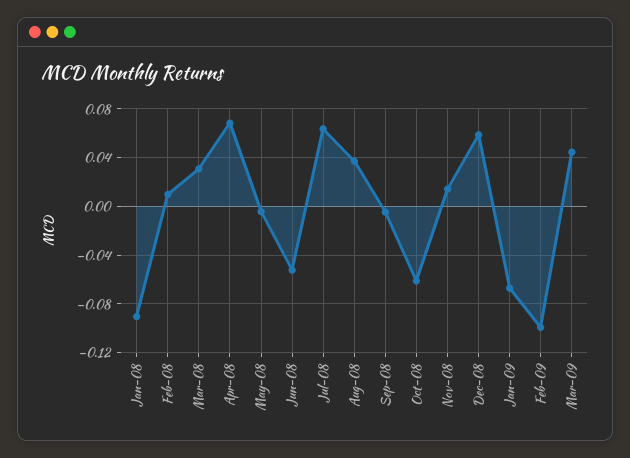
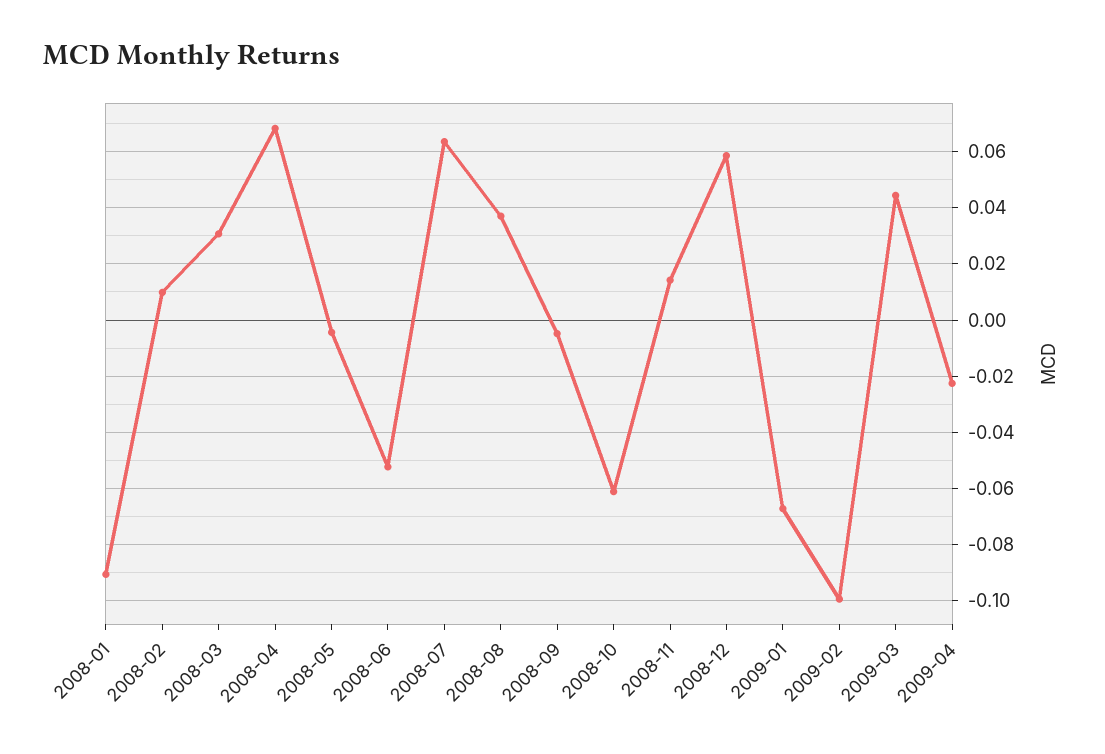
2009-04: none -> -0.0225

